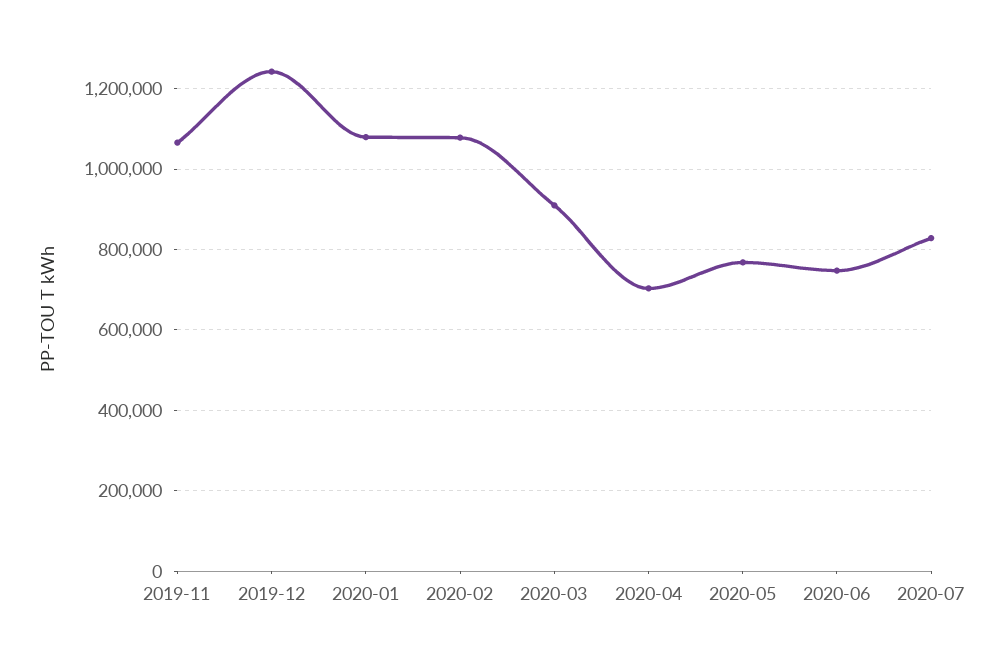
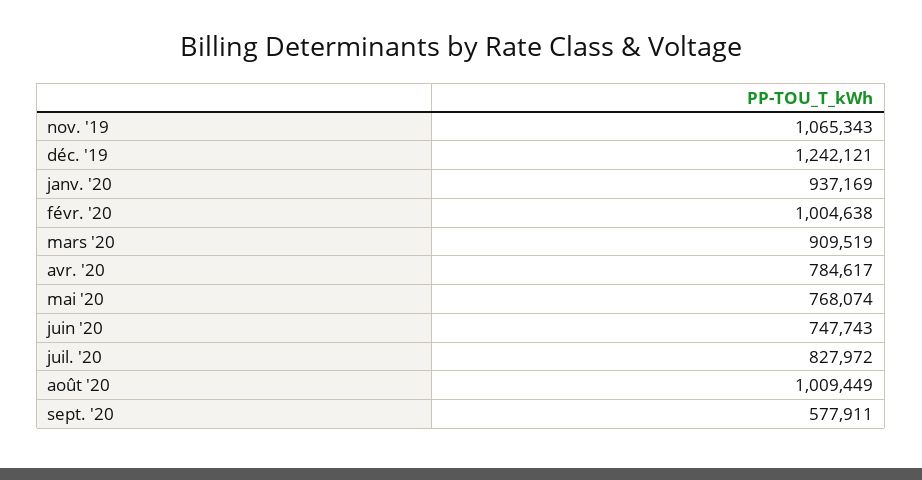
2020-01: 1080000 -> 937169
2020-02: 1080000 -> 1004638
2020-04: 700000 -> 784617
août '20: none -> 1009449
sept. '20: none -> 577911

